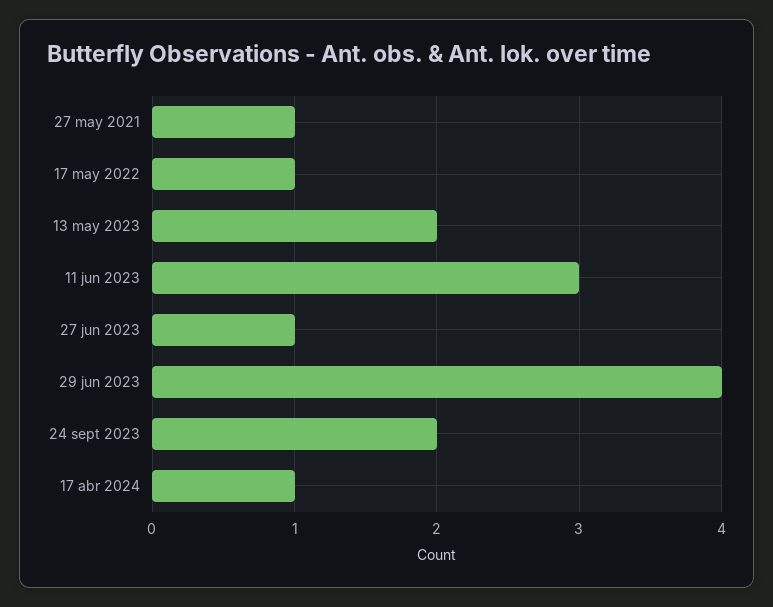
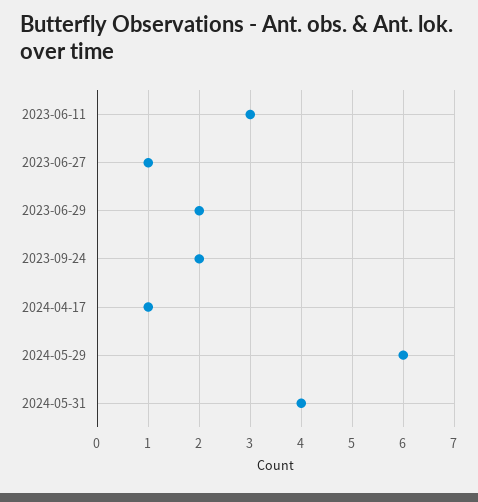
27 may 2021: 1 -> none
17 may 2022: 1 -> none
13 may 2023: 2 -> none
29 jun 2023: 4 -> 2
2024-05-29: none -> 6
2024-05-31: none -> 4

